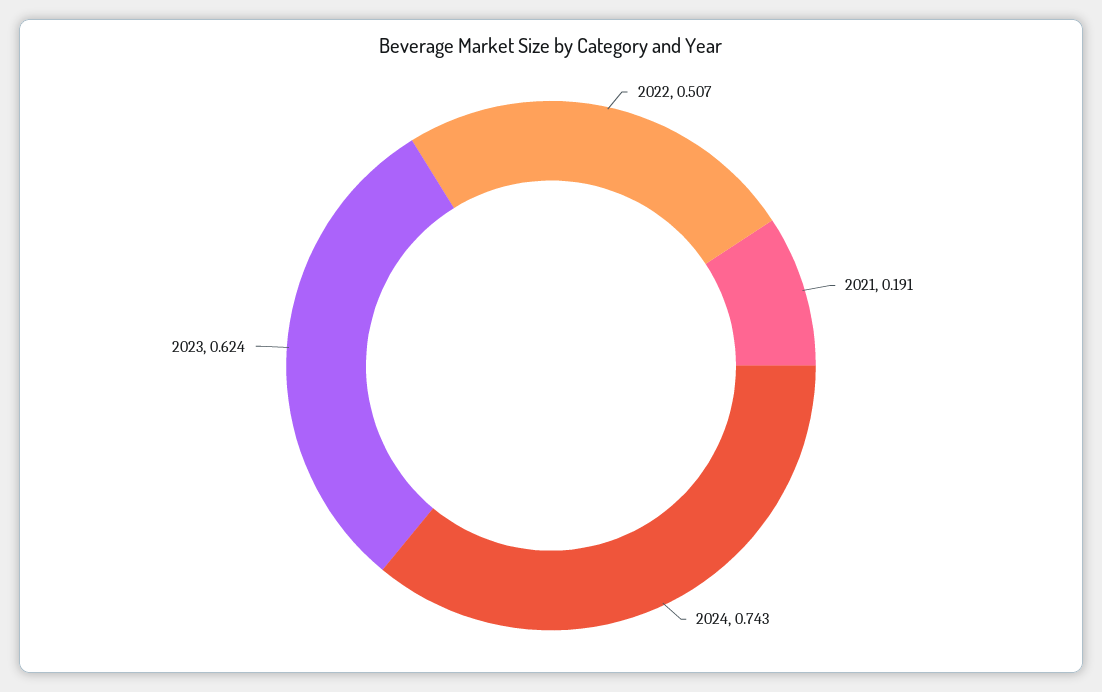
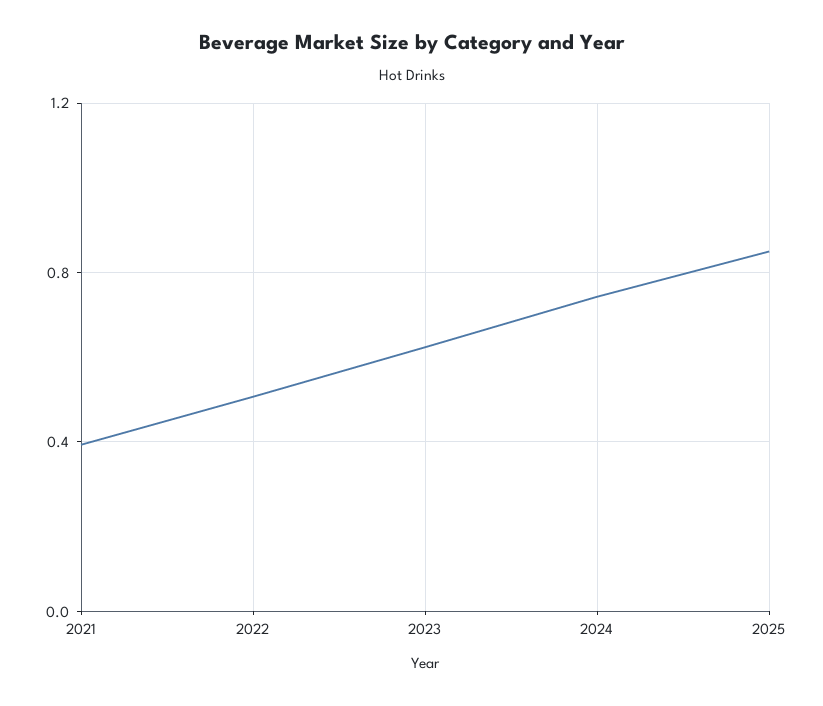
2021: 0.191 -> 0.4
2025: none -> 0.85

